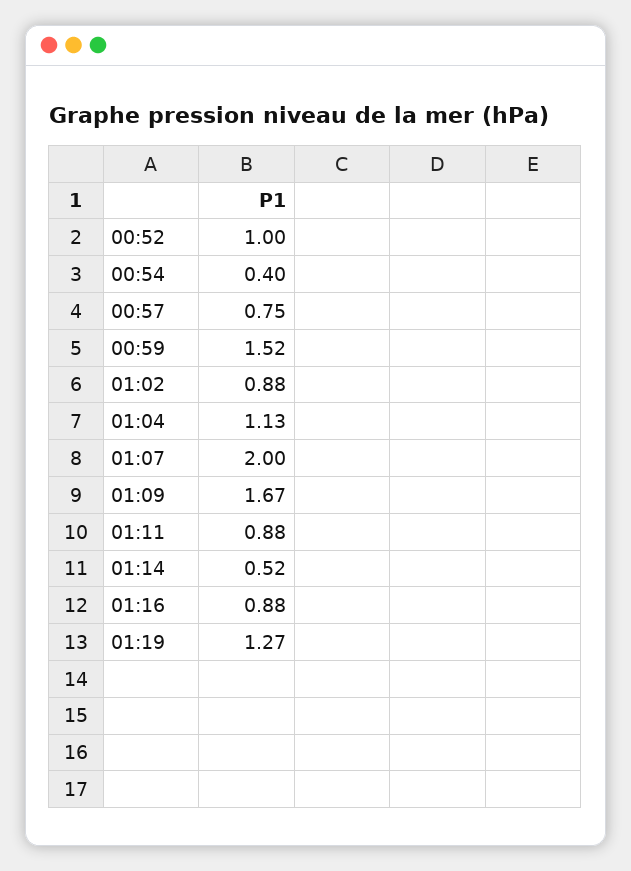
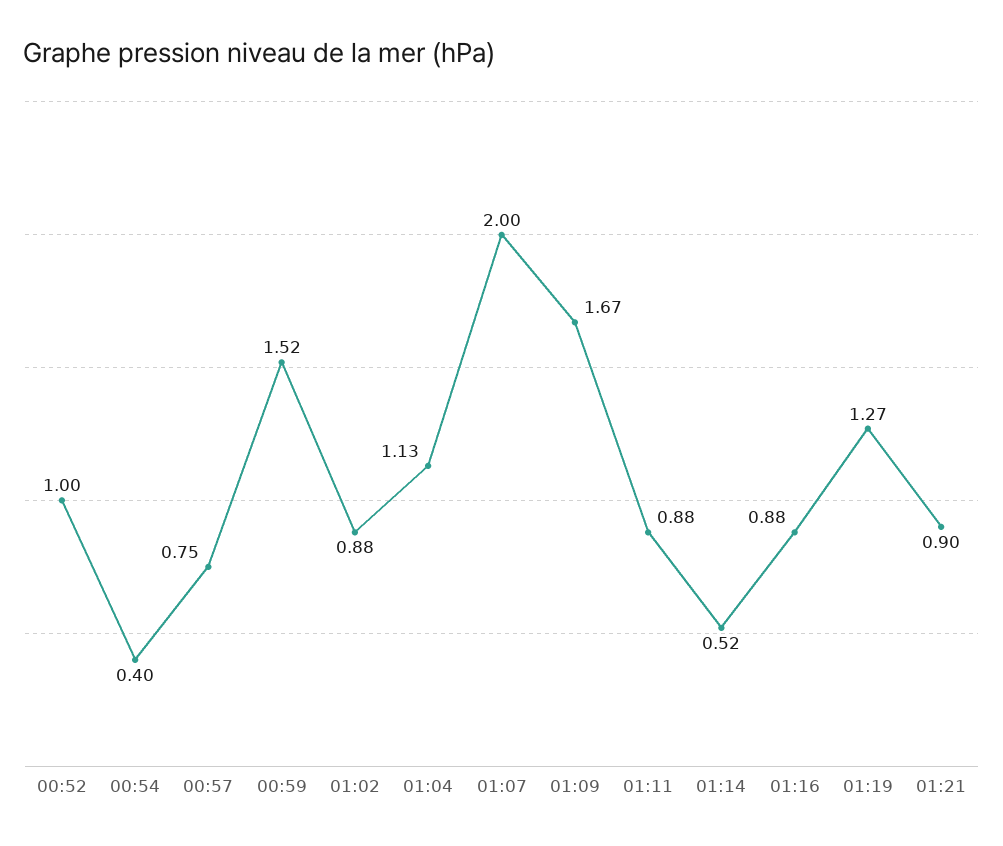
01:21: none -> 0.9

